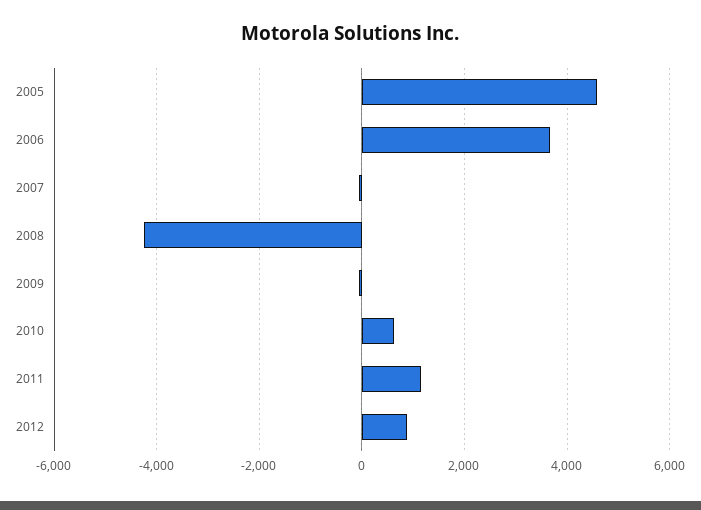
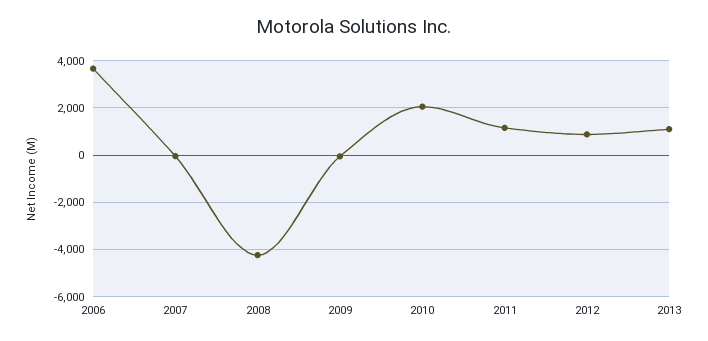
2005: 4600 -> none
2010: 600 -> 2000
2013: none -> 1000

